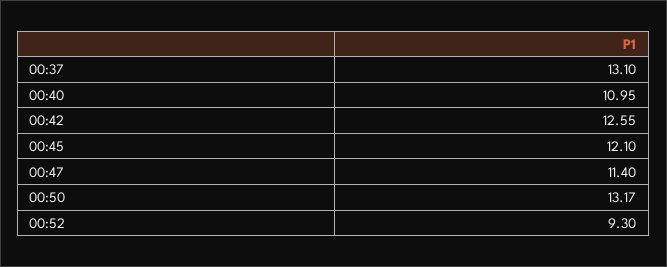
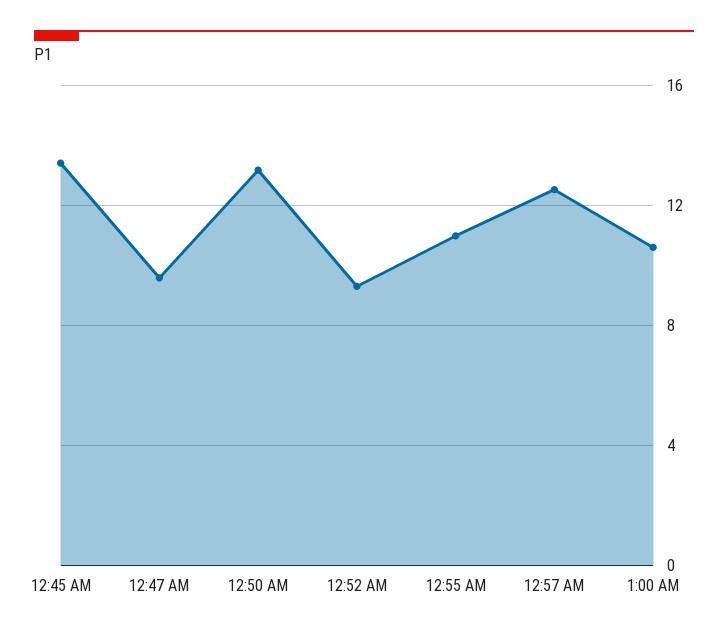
00:37: 13.1 -> none
00:40: 10.95 -> none
00:42: 12.55 -> none
00:45: 12.1 -> 13.5
00:47: 11.4 -> 9.5
12:55 AM: none -> 11
12:57 AM: none -> 12.5
1:00 AM: none -> 10.5

